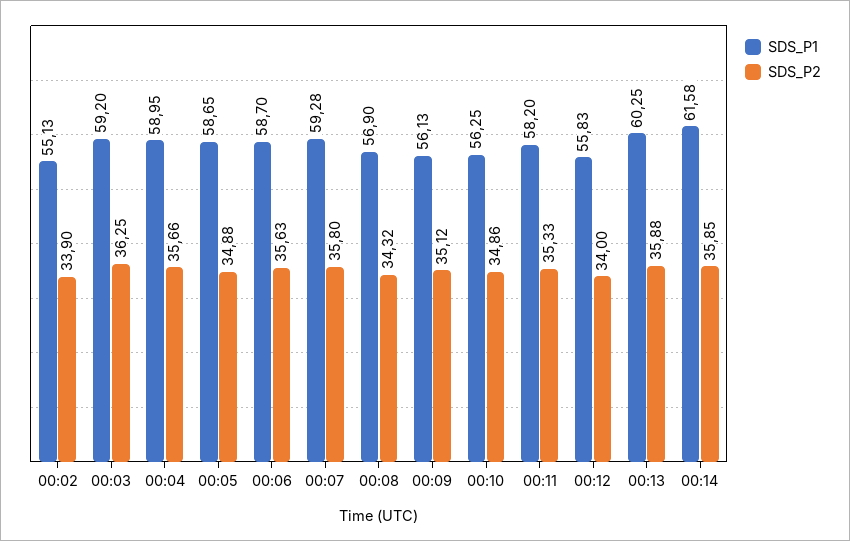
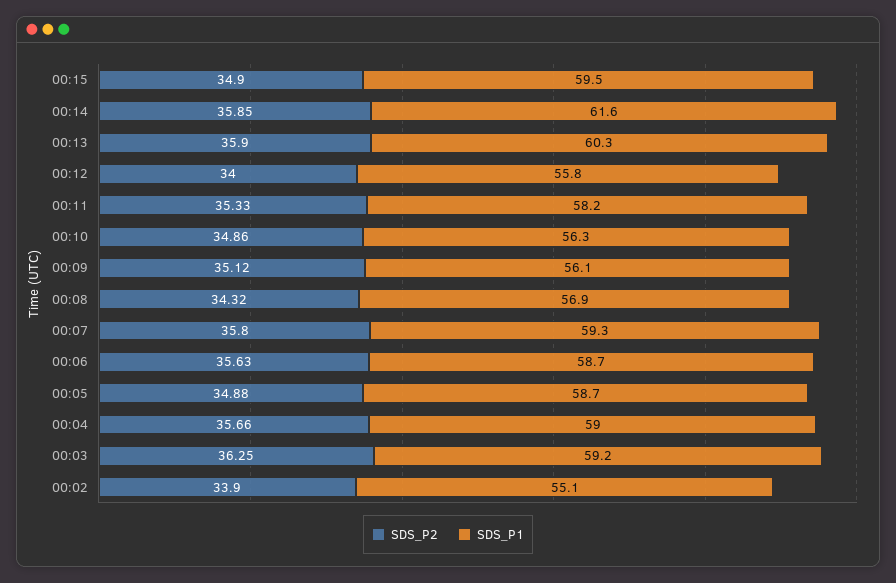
SDS_P2, 00:13: 35.88 -> 35.9
SDS_P2, 00:15: none -> 34.9
SDS_P1, 00:15: none -> 59.5

